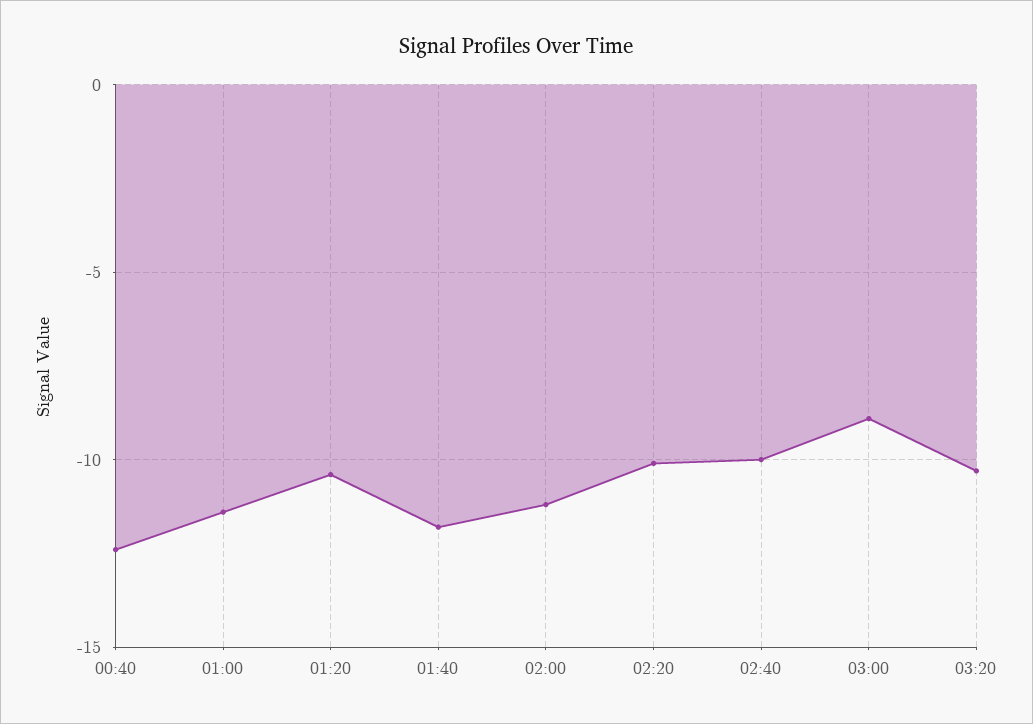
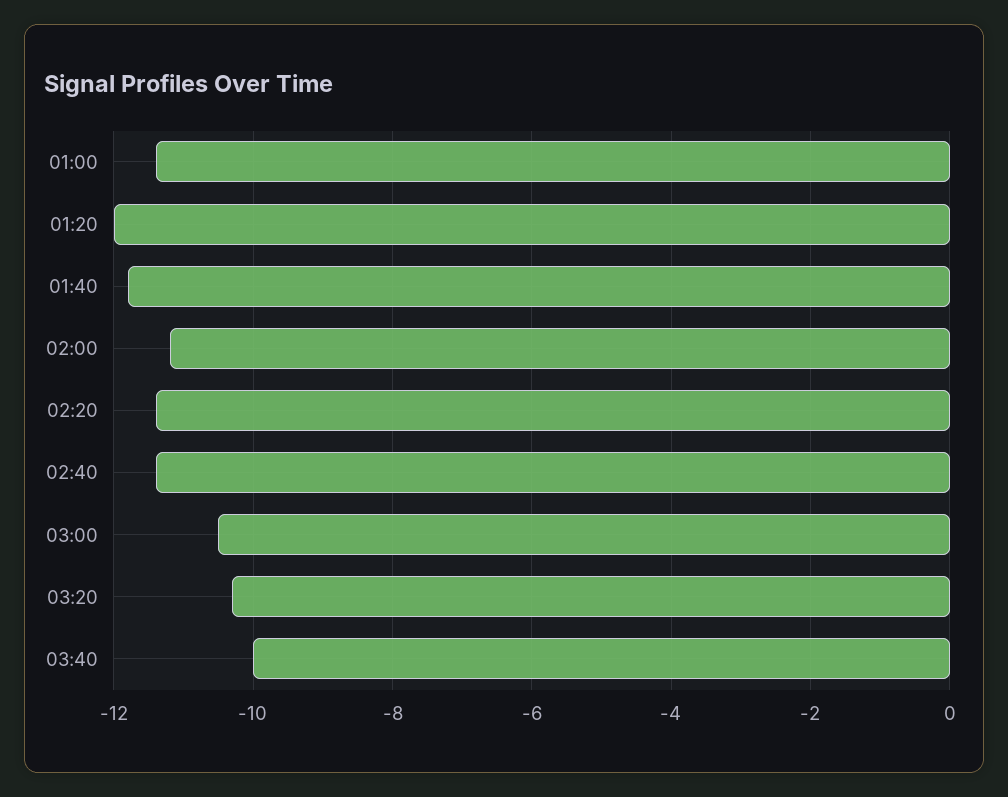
00:40: -12.5 -> none
01:20: -10.5 -> -12
02:20: -10 -> -11.5
02:40: -10 -> -11.5
03:00: -9 -> -10.5
03:40: none -> -10

